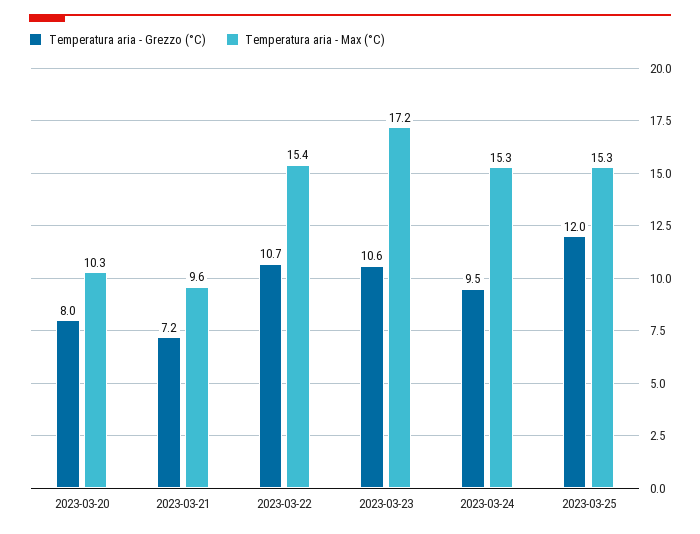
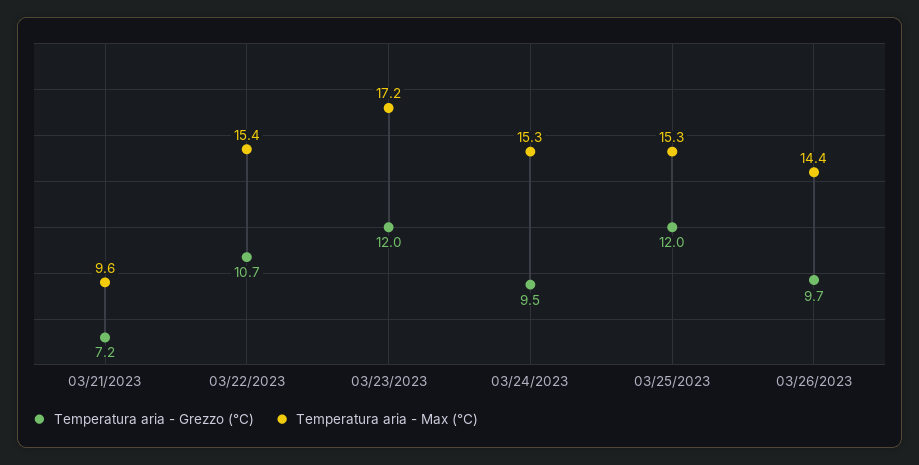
Temperatura aria - Grezzo (°C), 2023-03-20: 8 -> none
Temperatura aria - Max (°C), 2023-03-20: 10.3 -> none
Temperatura aria - Grezzo (°C), 2023-03-23: 10.6 -> 12
Temperatura aria - Grezzo (°C), 03/26/2023: none -> 9.7
Temperatura aria - Max (°C), 03/26/2023: none -> 14.4

